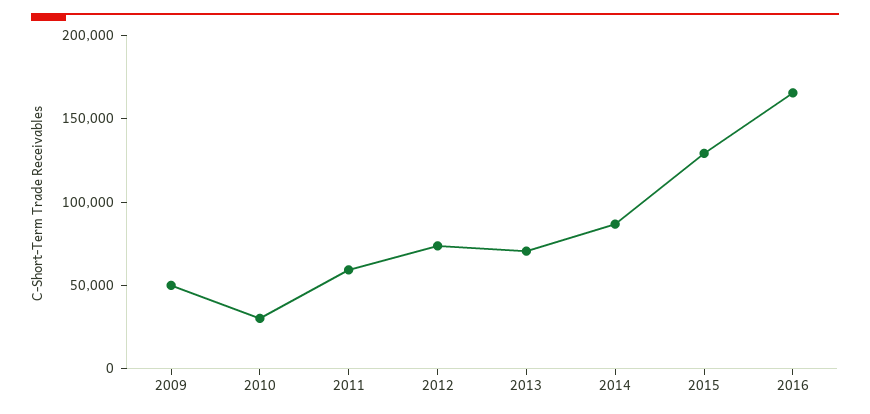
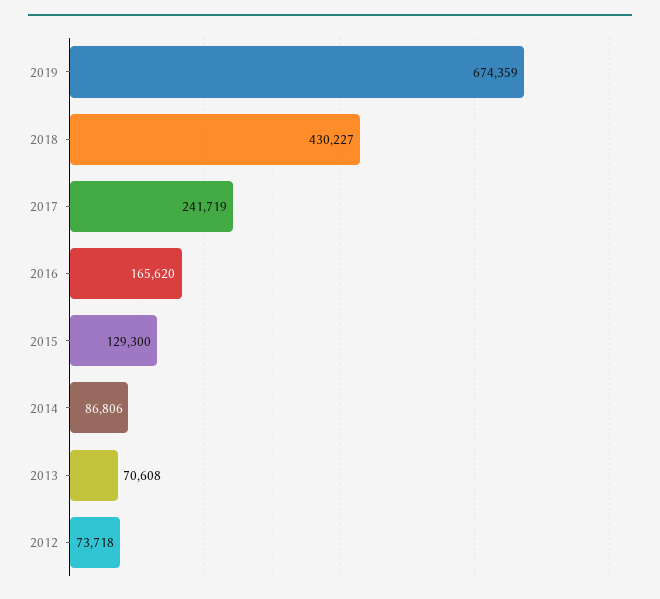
2009: 50000 -> none
2010: 30000 -> none
2011: 60000 -> none
2019: none -> 674359
2018: none -> 430227
2017: none -> 241719

